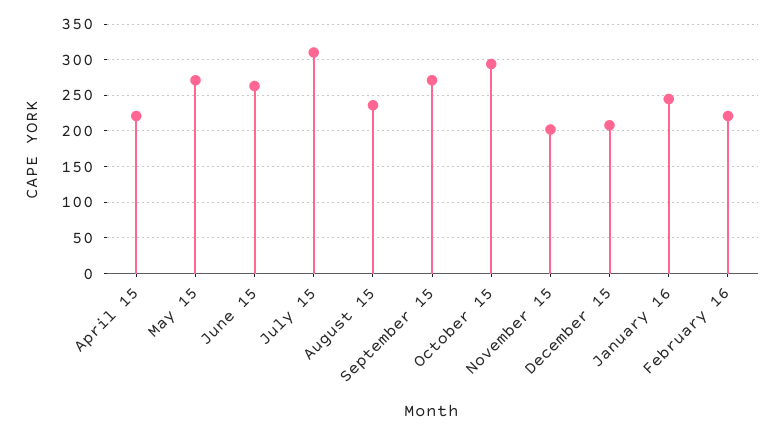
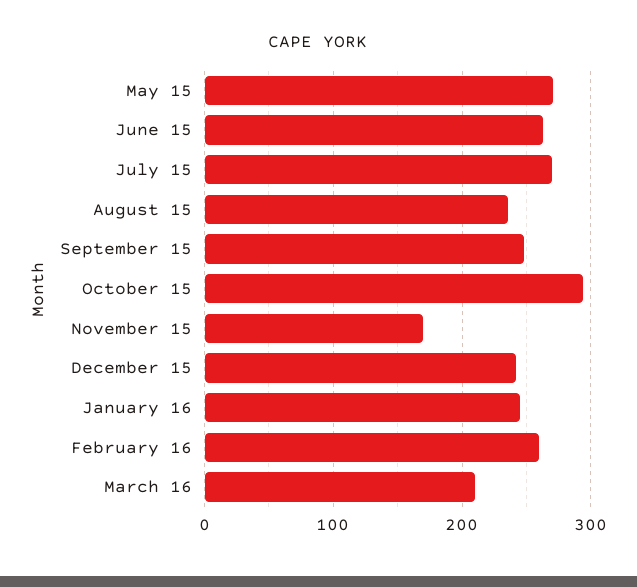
April 15: 220 -> none
July 15: 310 -> 270
September 15: 270 -> 250
November 15: 200 -> 170
December 15: 210 -> 240
February 16: 220 -> 260
March 16: none -> 210

